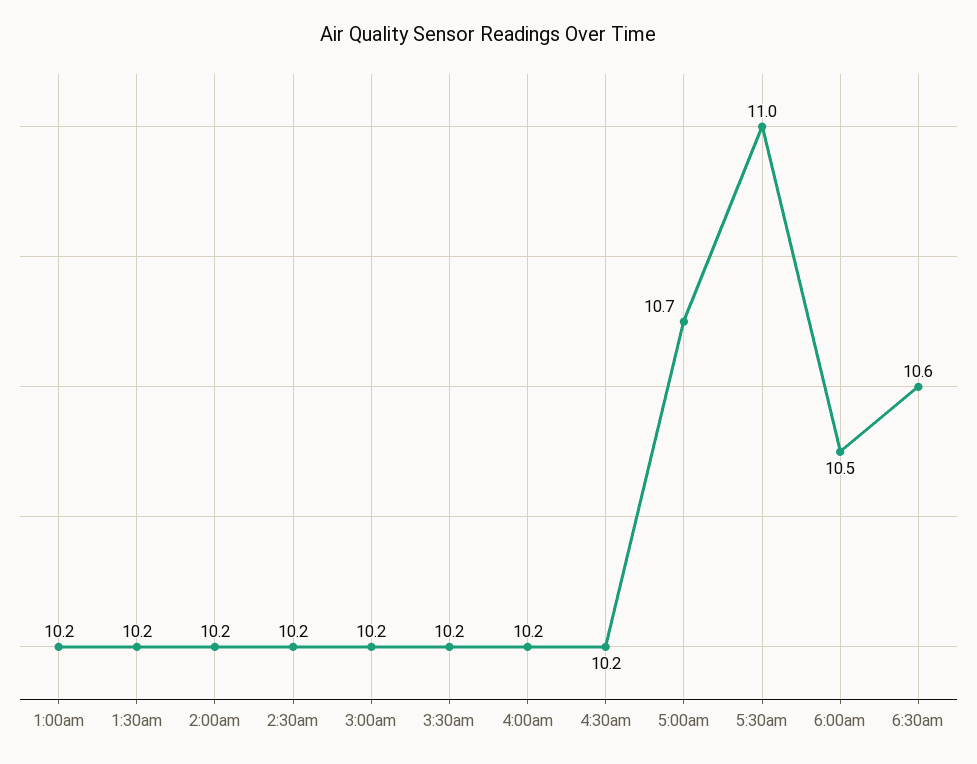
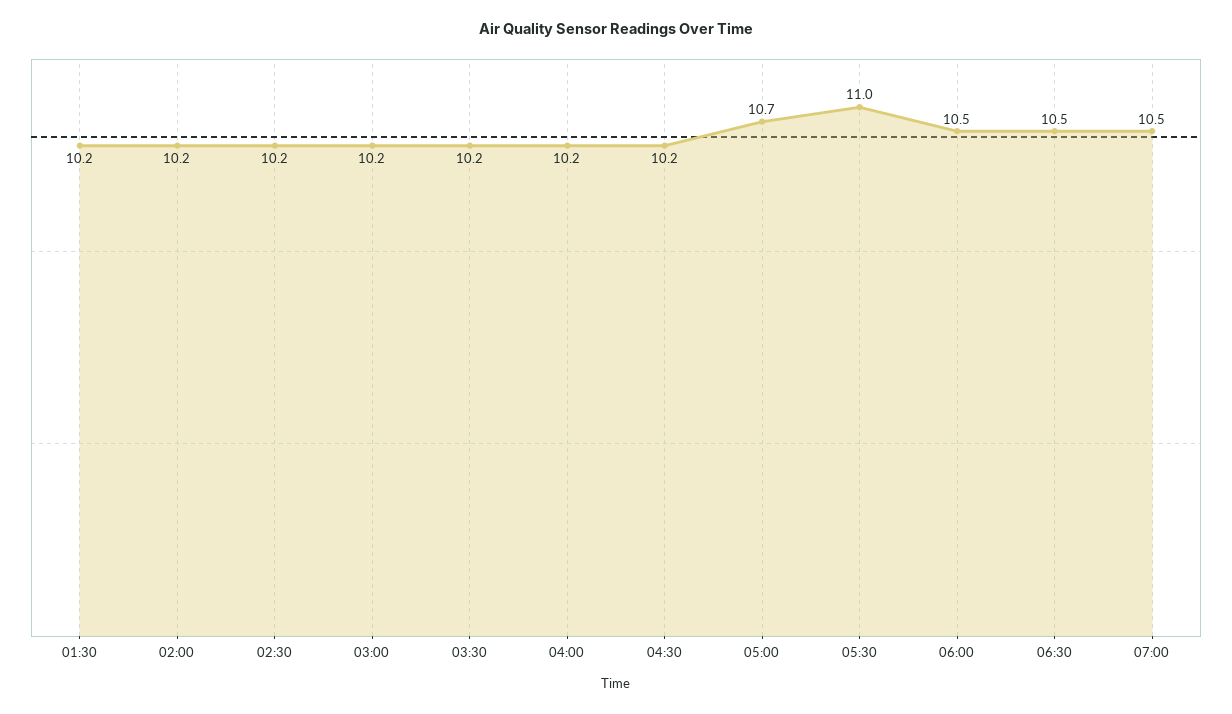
1:00am: 10.2 -> none
6:30am: 10.6 -> 10.5
07:00: none -> 10.5

